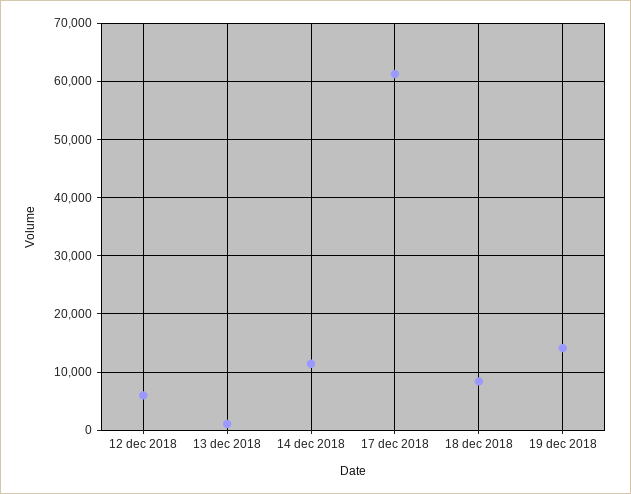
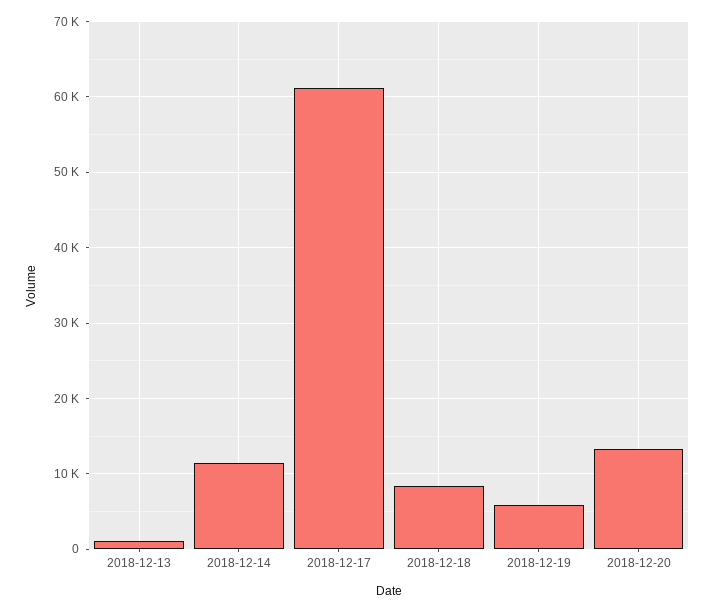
12 dec 2018: 6000 -> none
19 dec 2018: 14000 -> 6000
2018-12-20: none -> 13000

